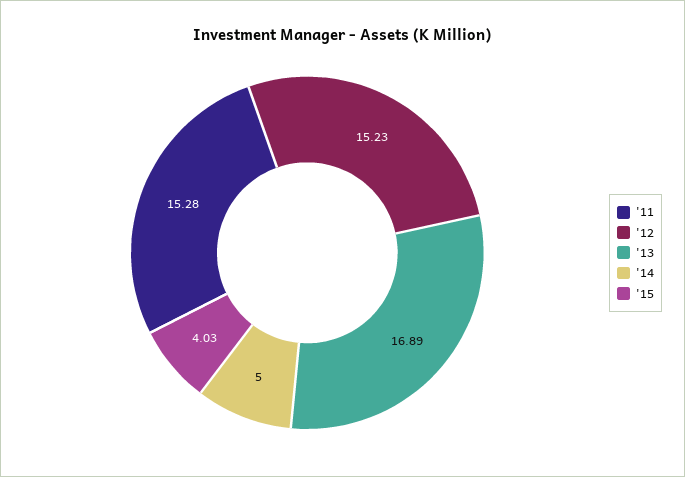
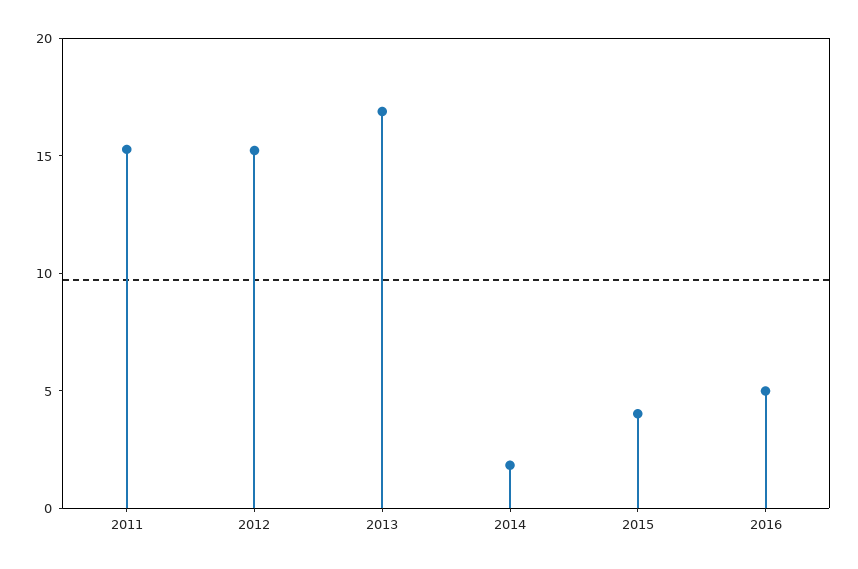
'14: 5 -> 2
2016: none -> 5

